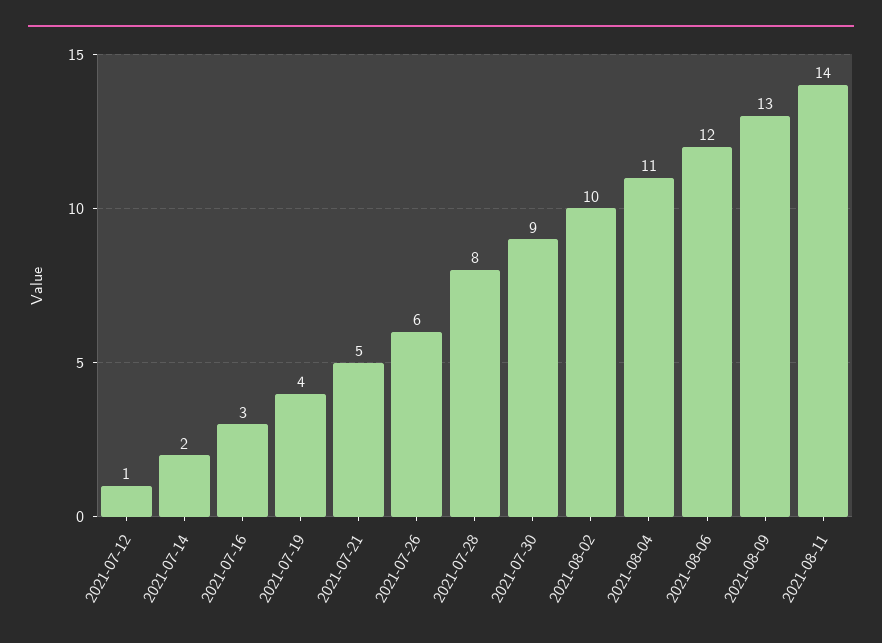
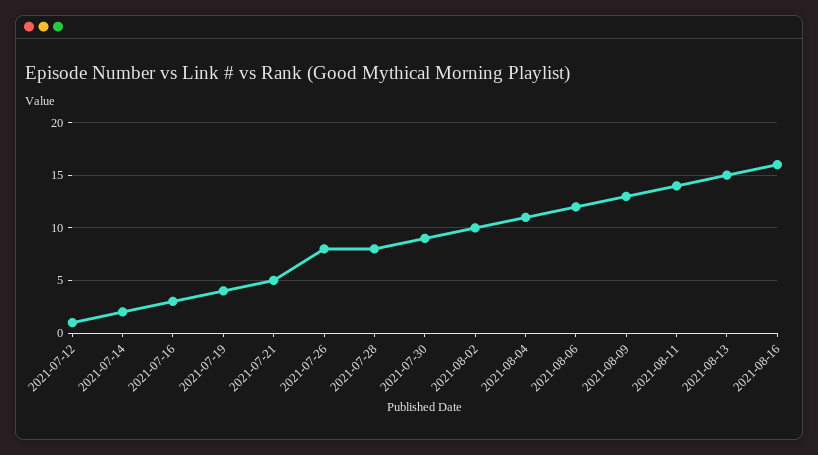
2021-07-26: 6 -> 8
2021-08-13: none -> 15
2021-08-16: none -> 16

